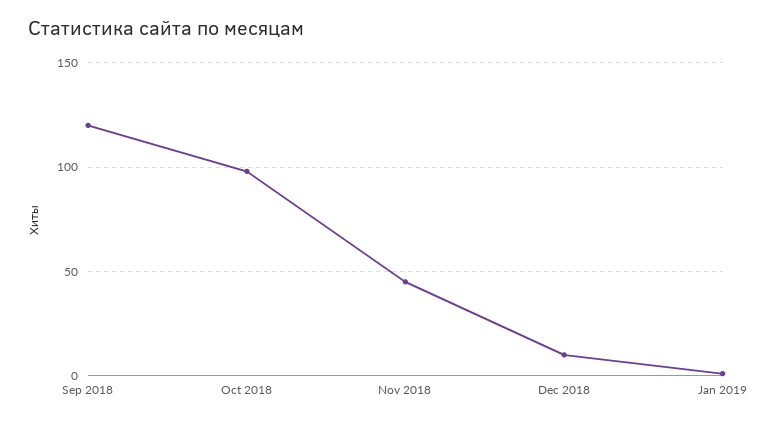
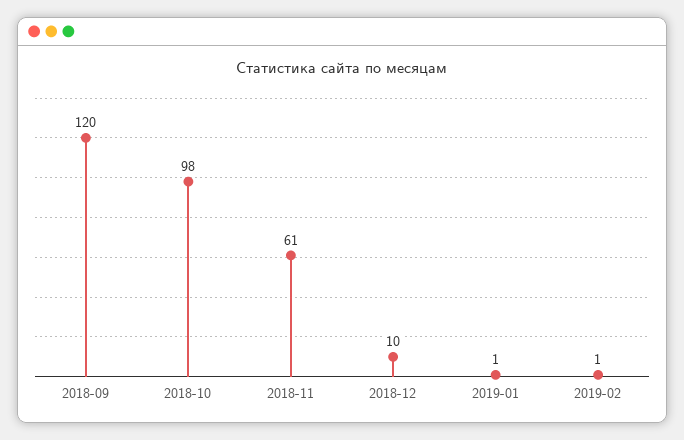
Nov 2018: 45 -> 61
2019-02: none -> 1

